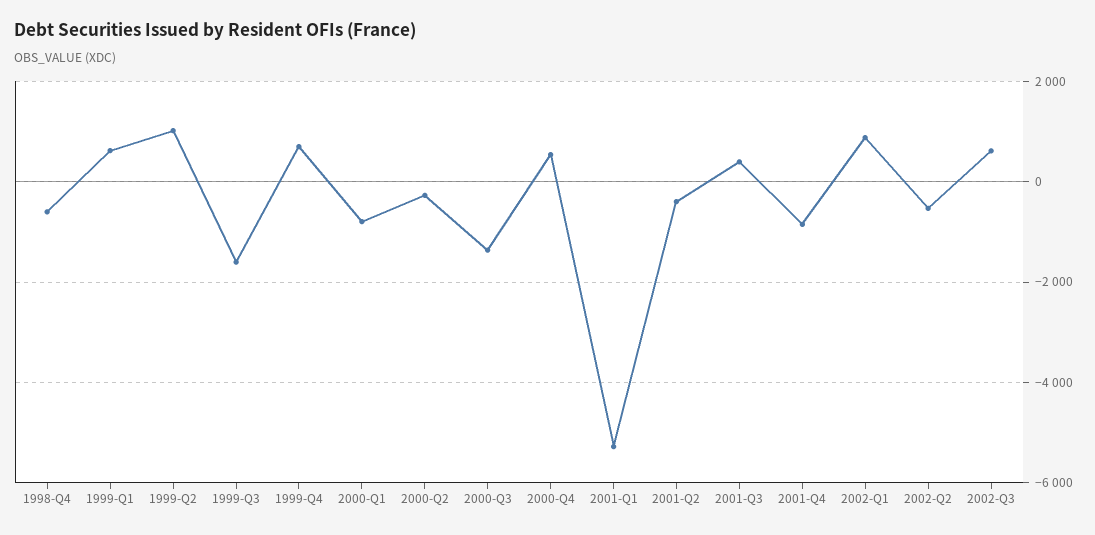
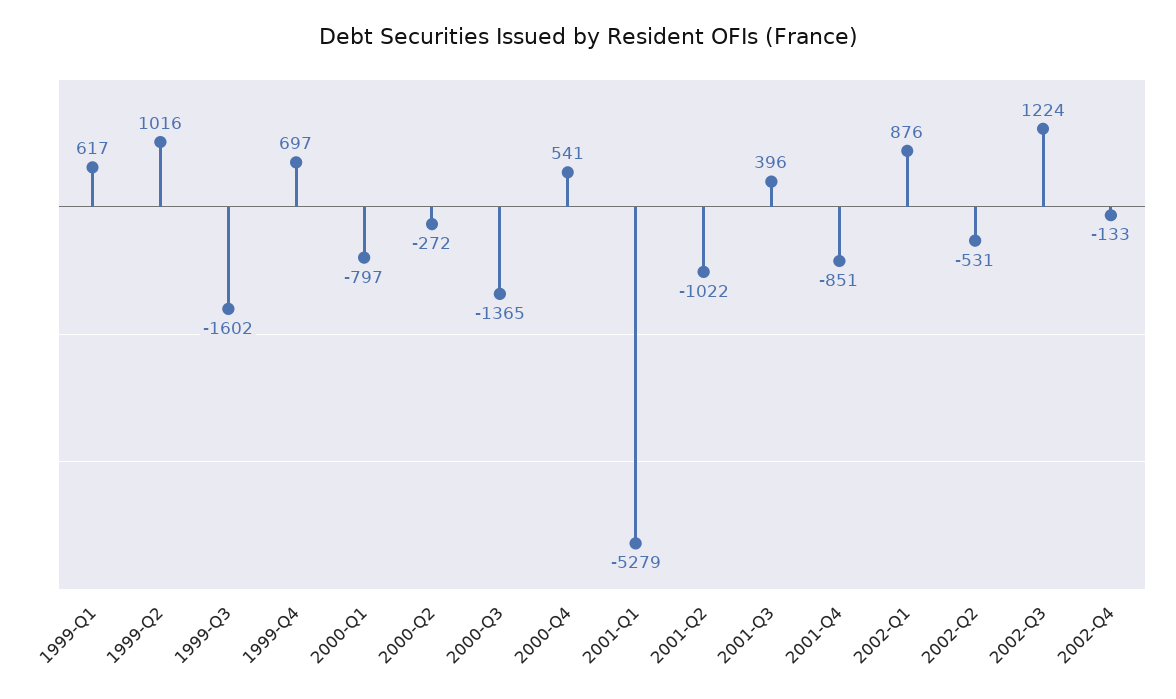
1998-Q4: -600 -> none
2001-Q2: -400 -> -1022
2002-Q3: 600 -> 1224
2002-Q4: none -> -133

